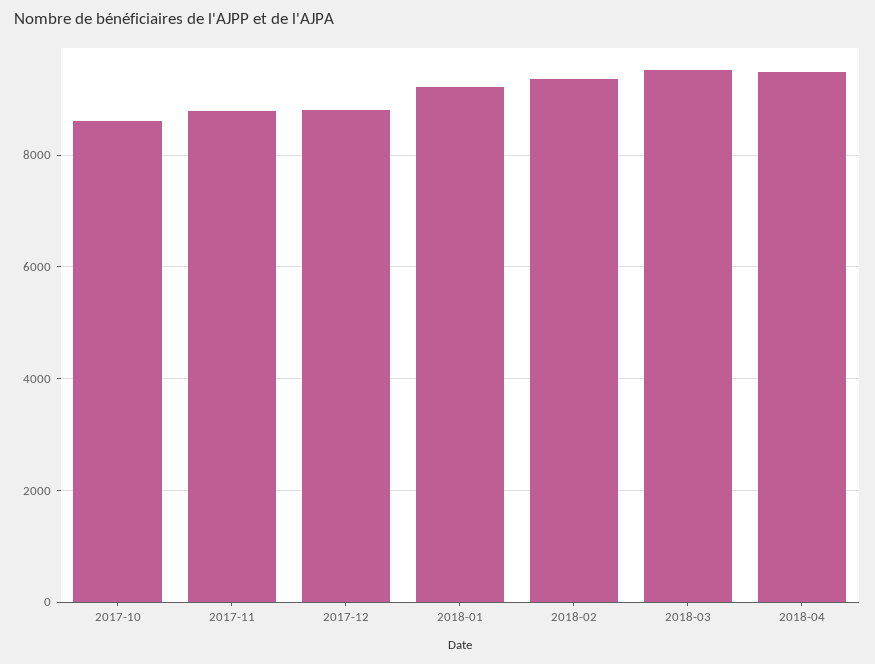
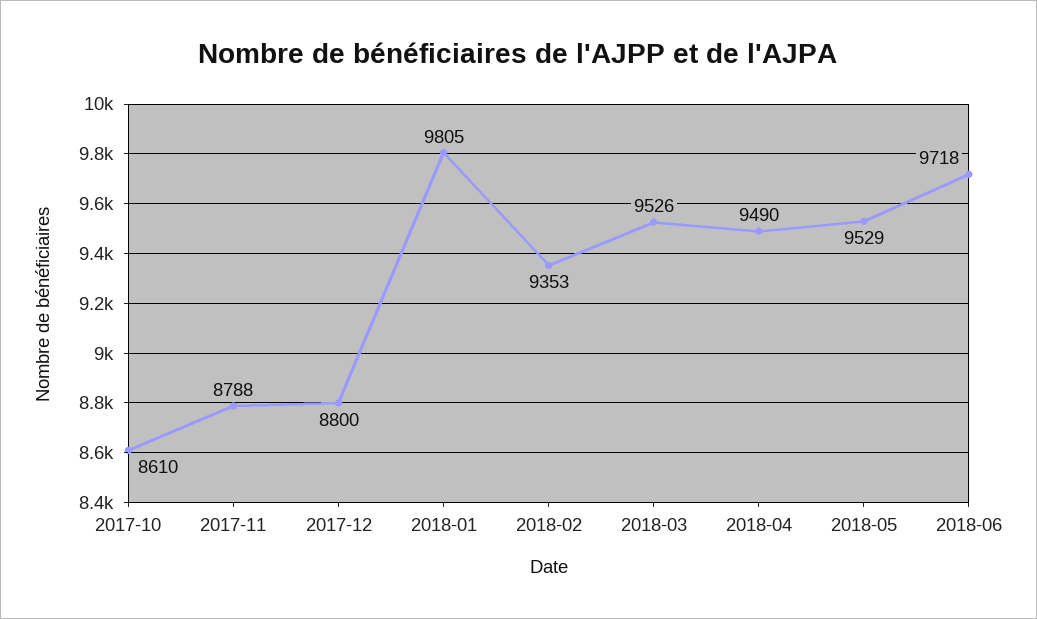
2018-01: 9200 -> 9805
2018-05: none -> 9529
2018-06: none -> 9718

